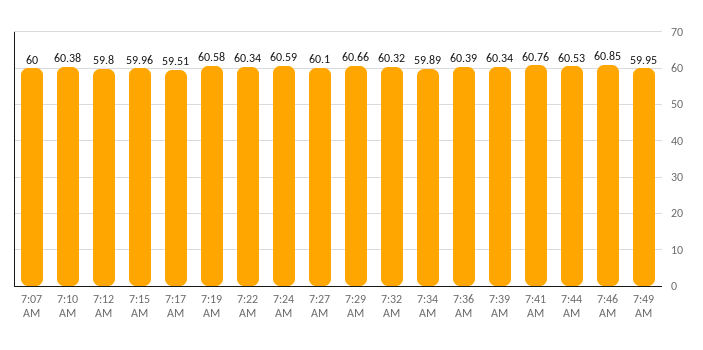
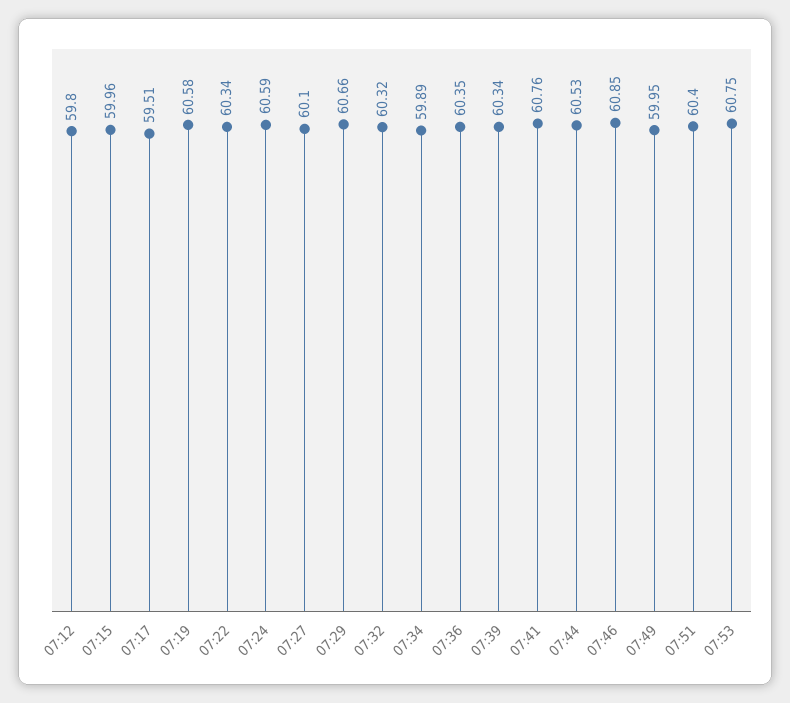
7:07 AM: 60 -> none
7:10 AM: 60.38 -> none
7:36 AM: 60.39 -> 60.35
07:51: none -> 60.4
07:53: none -> 60.75

